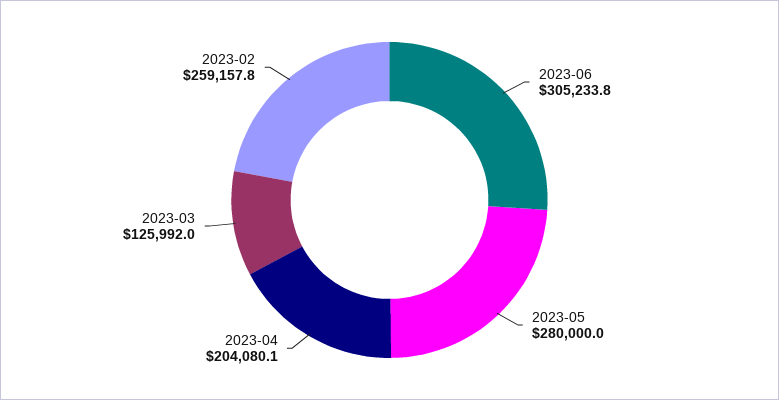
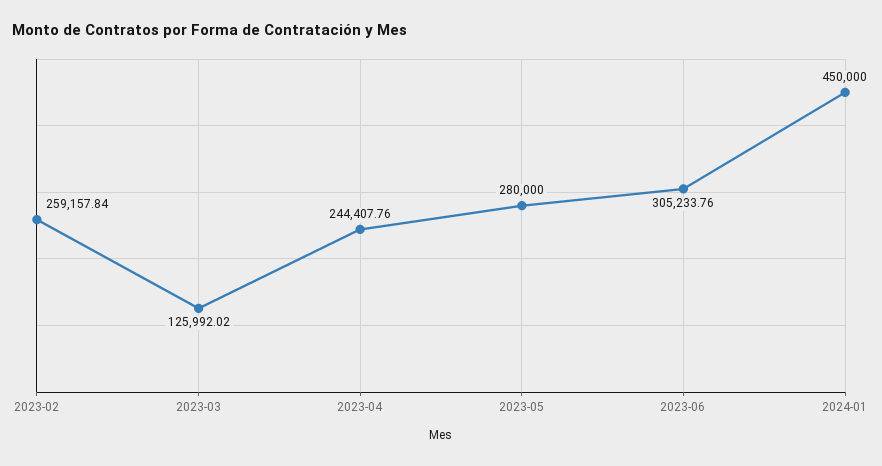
2023-04: 204080.1 -> 244407.76
2024-01: none -> 450000

